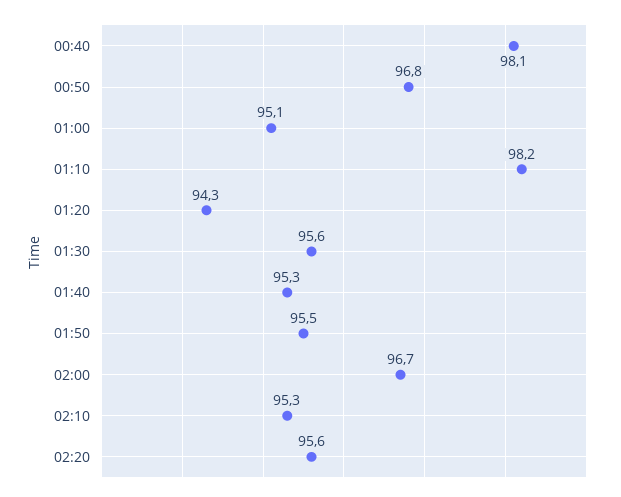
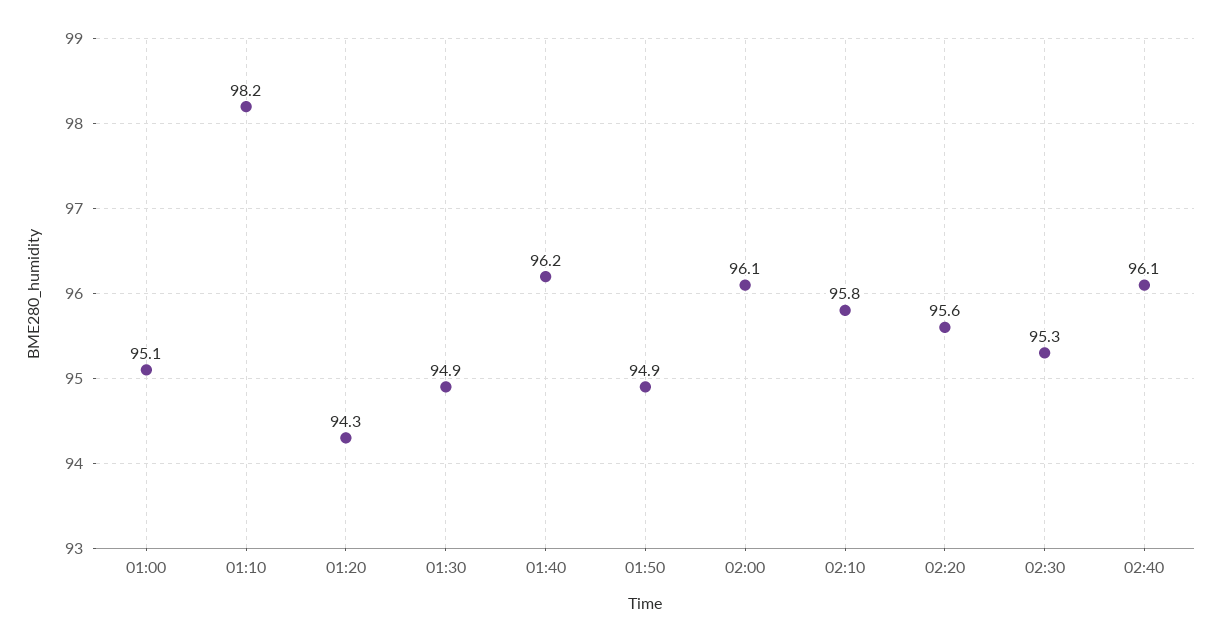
00:40: 98.1 -> none
00:50: 96.8 -> none
01:30: 95.6 -> 94.9
01:40: 95.3 -> 96.2
01:50: 95.5 -> 94.9
02:00: 96.7 -> 96.1
02:10: 95.3 -> 95.8
02:30: none -> 95.3
02:40: none -> 96.1

